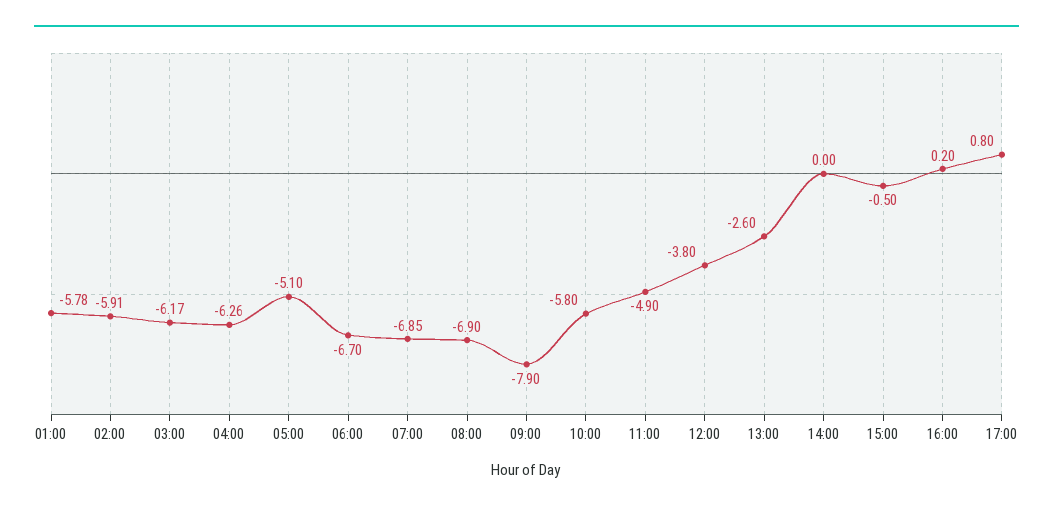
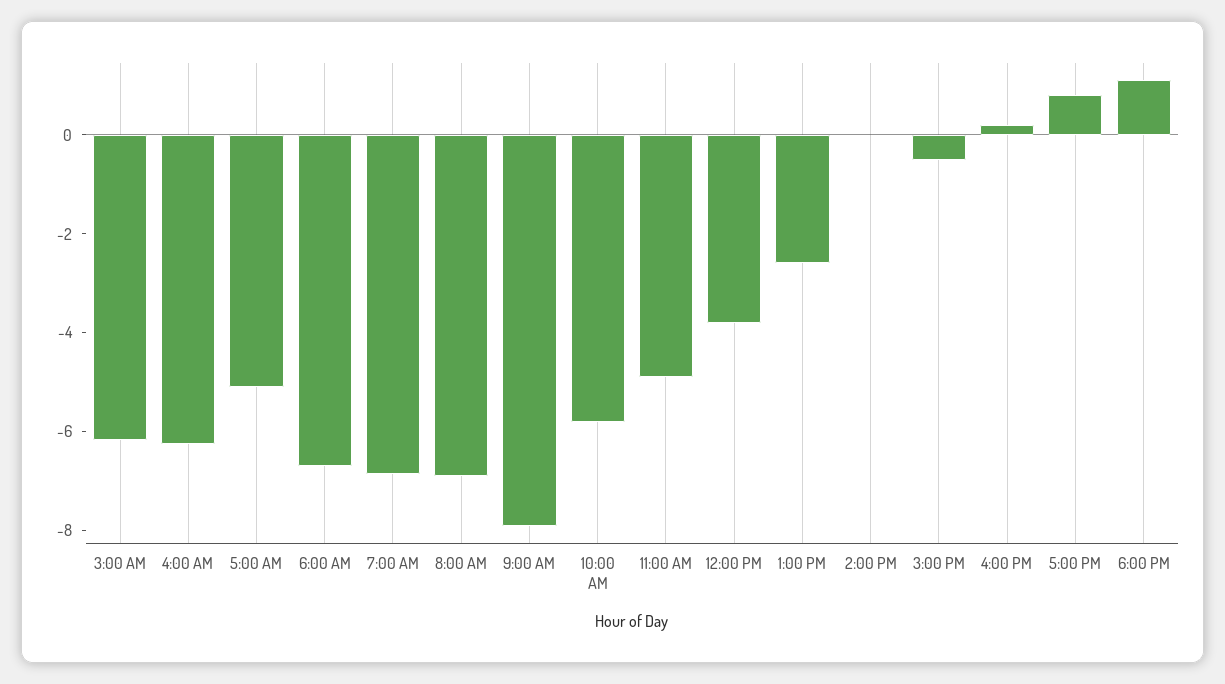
01:00: -5.78 -> none
02:00: -5.91 -> none
6:00 PM: none -> 1

